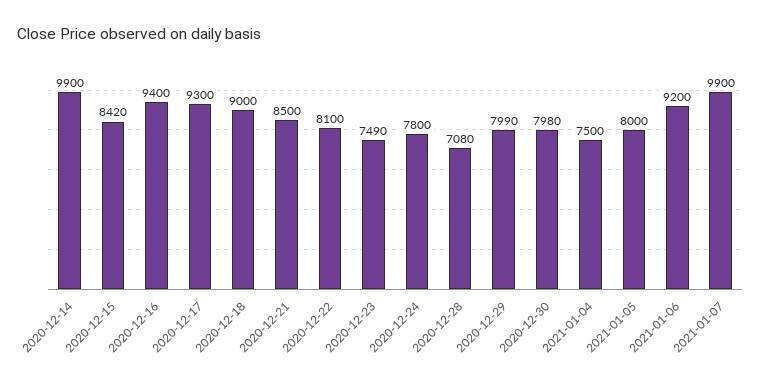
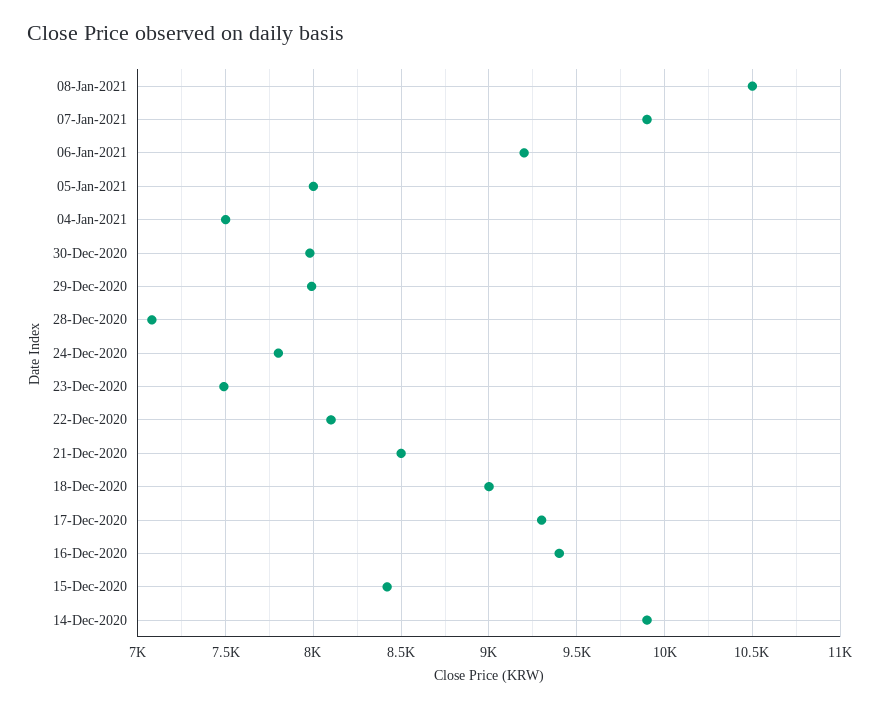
08-Jan-2021: none -> 10500

